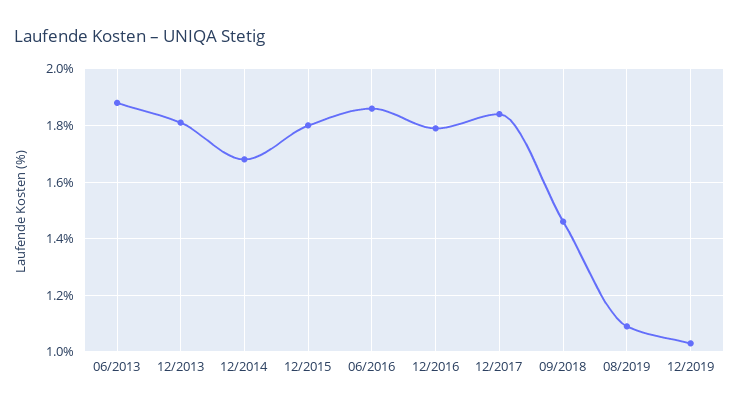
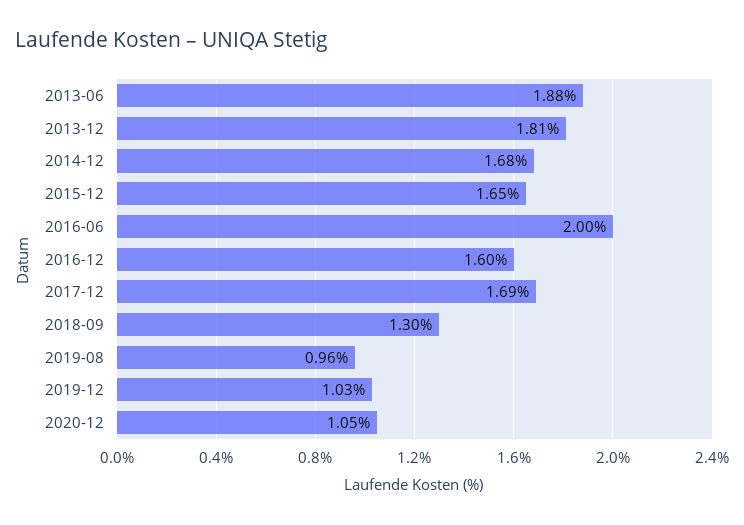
12/2015: 1.8 -> 1.65
06/2016: 1.85 -> 2
12/2016: 1.8 -> 1.6
12/2017: 1.85 -> 1.69
09/2018: 1.45 -> 1.3
08/2019: 1.1 -> 0.96
2020-12: none -> 1.05

